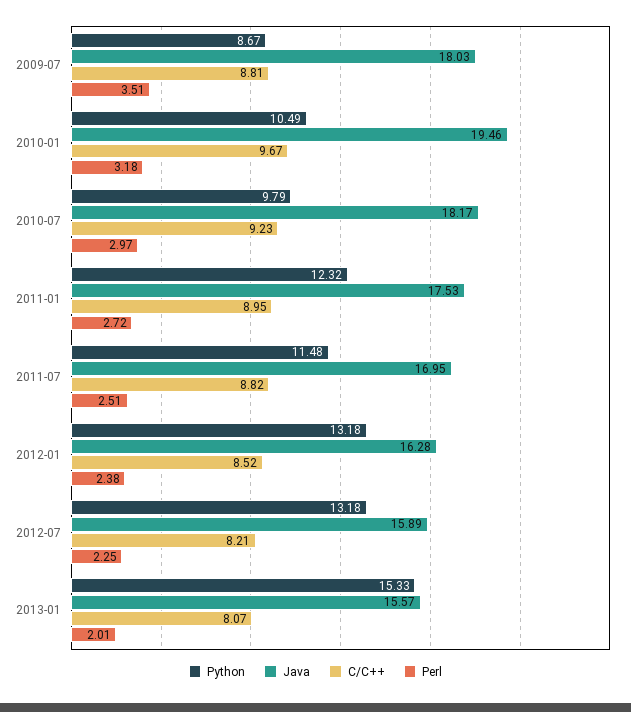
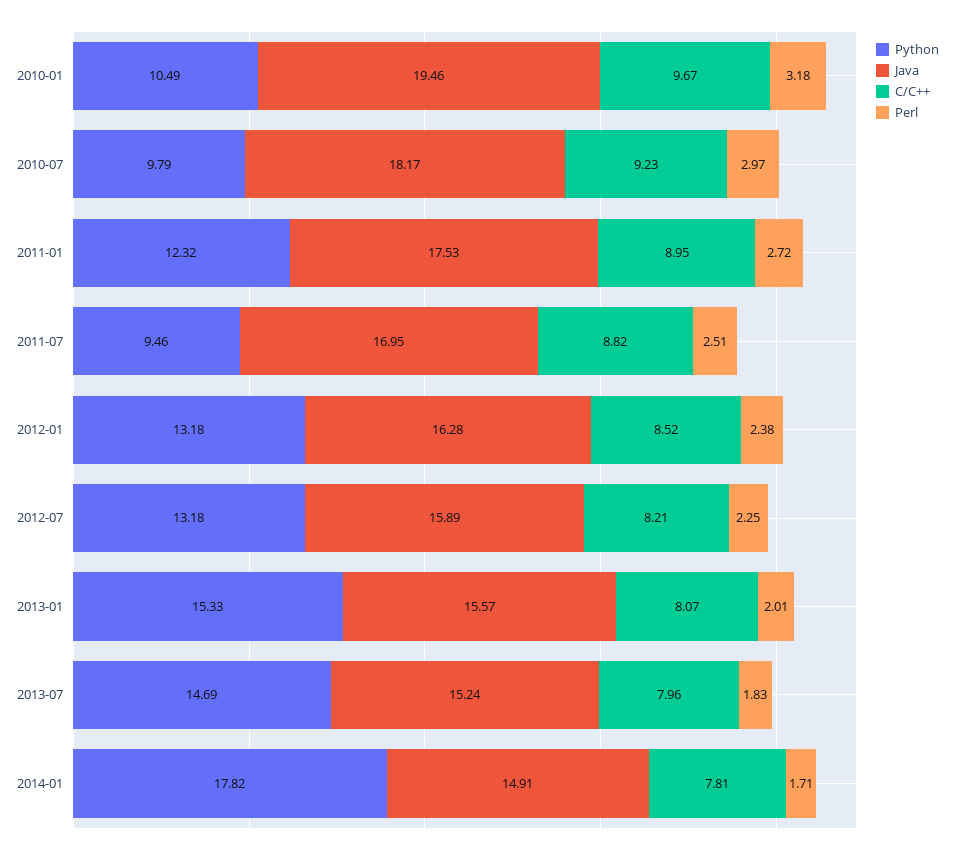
Python, 2009-07: 8.67 -> none
Java, 2009-07: 18.03 -> none
C/C++, 2009-07: 8.81 -> none
Perl, 2009-07: 3.51 -> none
Python, 2011-07: 11.48 -> 9.46
Python, 2013-07: none -> 14.69
Java, 2013-07: none -> 15.24
C/C++, 2013-07: none -> 7.96
Perl, 2013-07: none -> 1.83
Python, 2014-01: none -> 17.82
Java, 2014-01: none -> 14.91
C/C++, 2014-01: none -> 7.81
Perl, 2014-01: none -> 1.71

